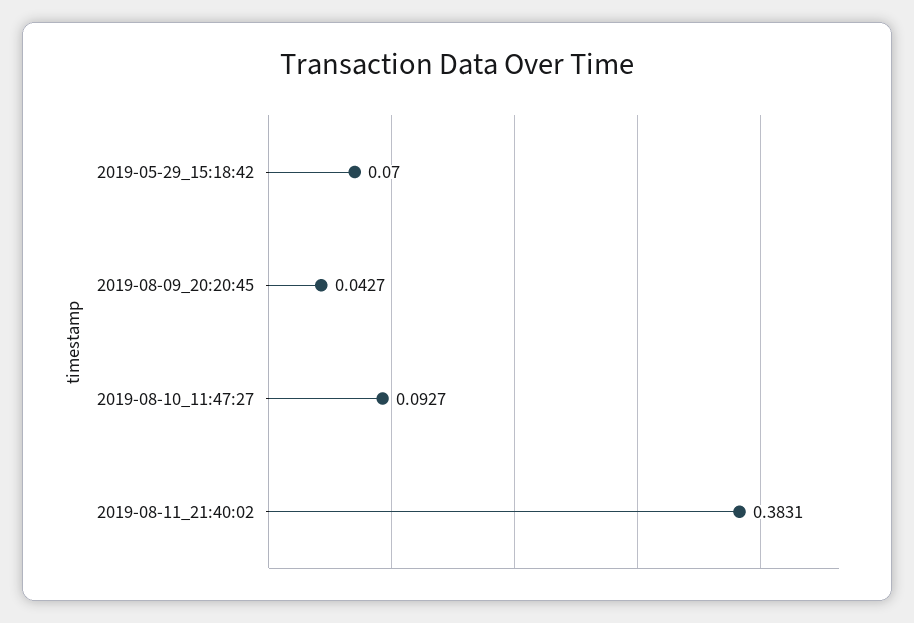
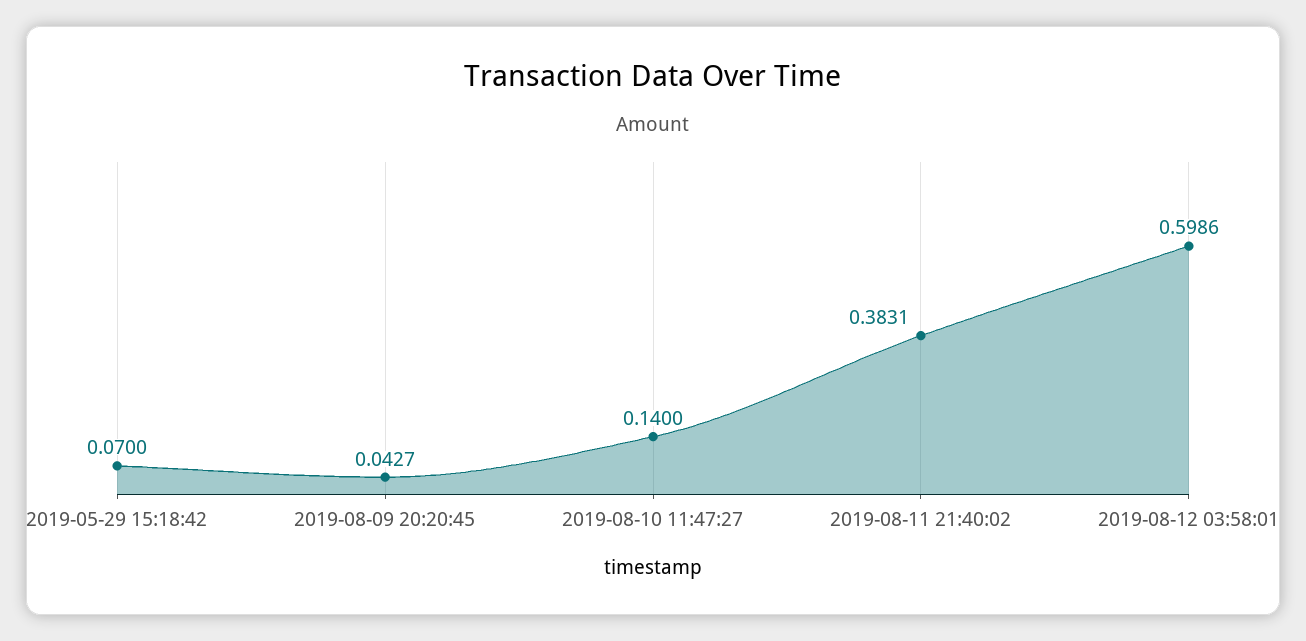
2019-08-10_11:47:27: 0.0927 -> 0.14
2019-08-12 03:58:01: none -> 0.5986

